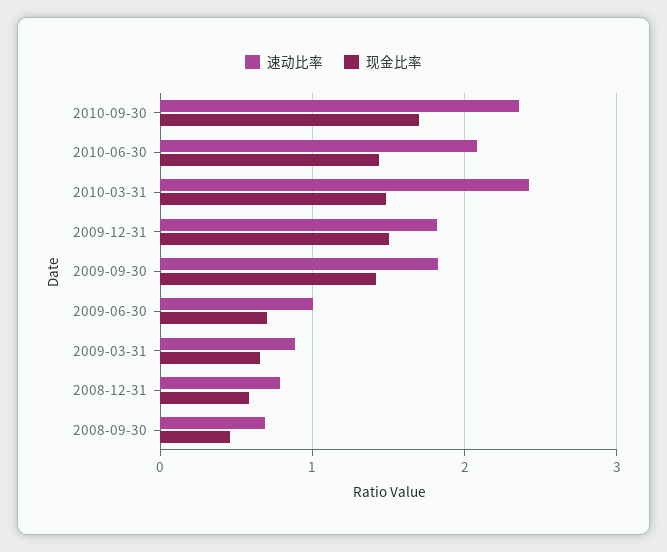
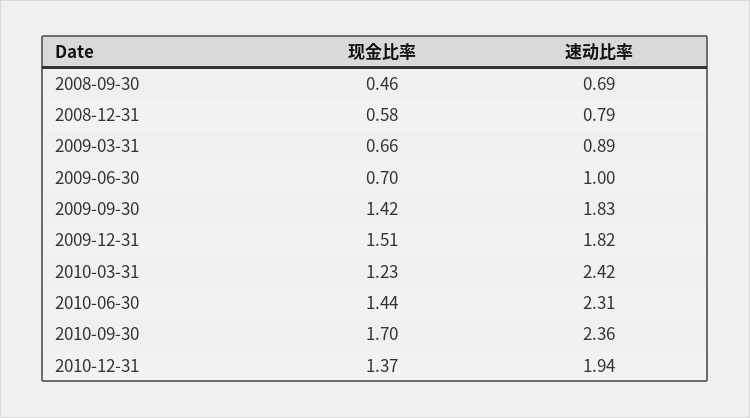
速动比率, 2010-06-30: 2.1 -> 2.31
现金比率, 2010-03-31: 1.5 -> 1.23
现金比率, 2010-12-31: none -> 1.37
速动比率, 2010-12-31: none -> 1.94

